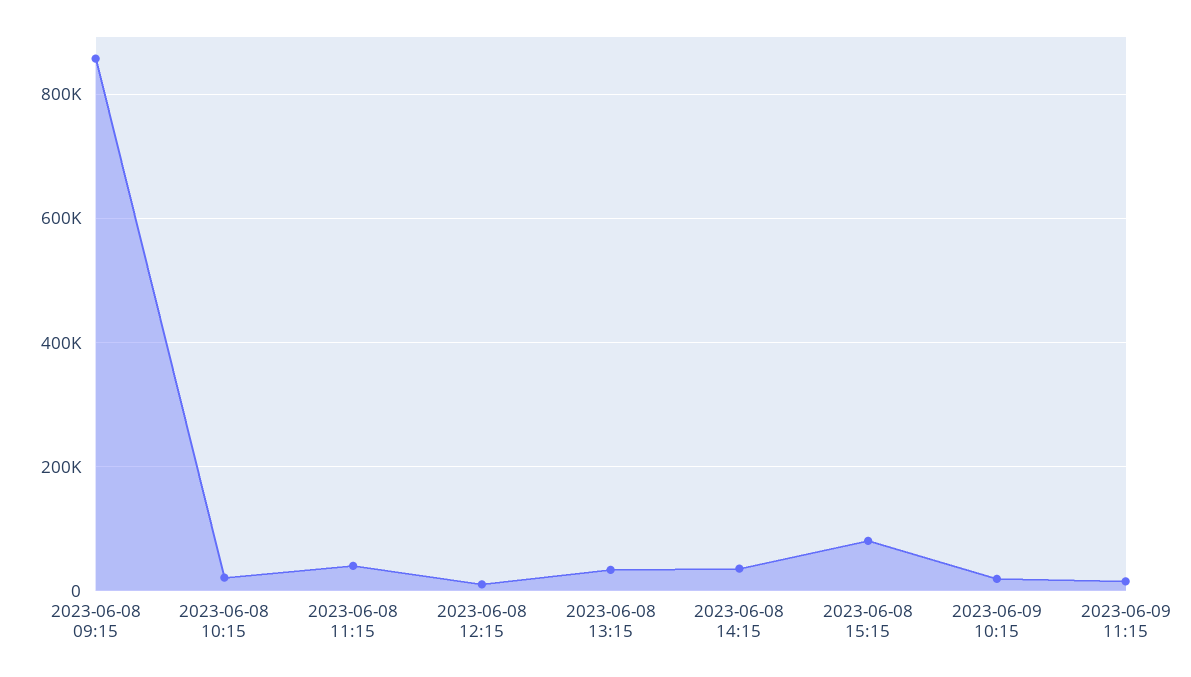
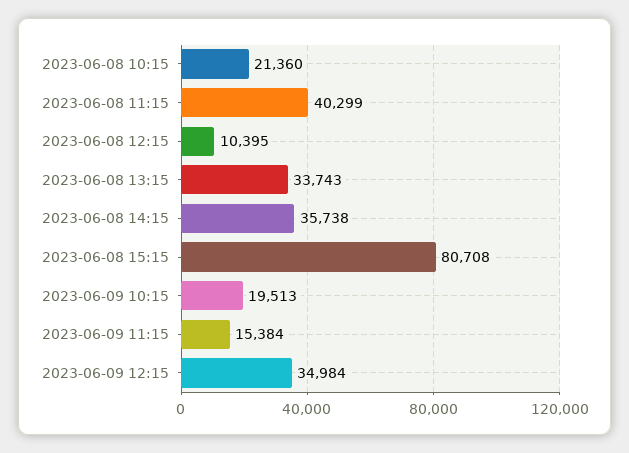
2023-06-08 09:15: 860000 -> none
2023-06-09 12:15: none -> 34984

